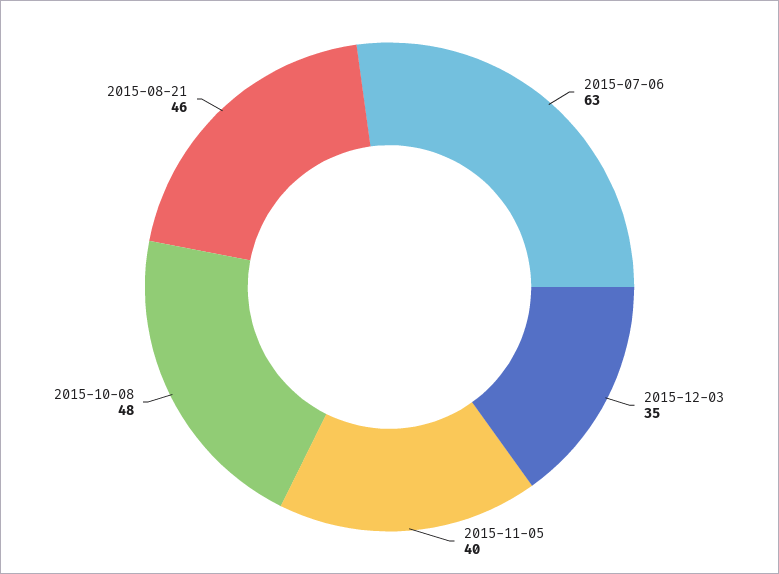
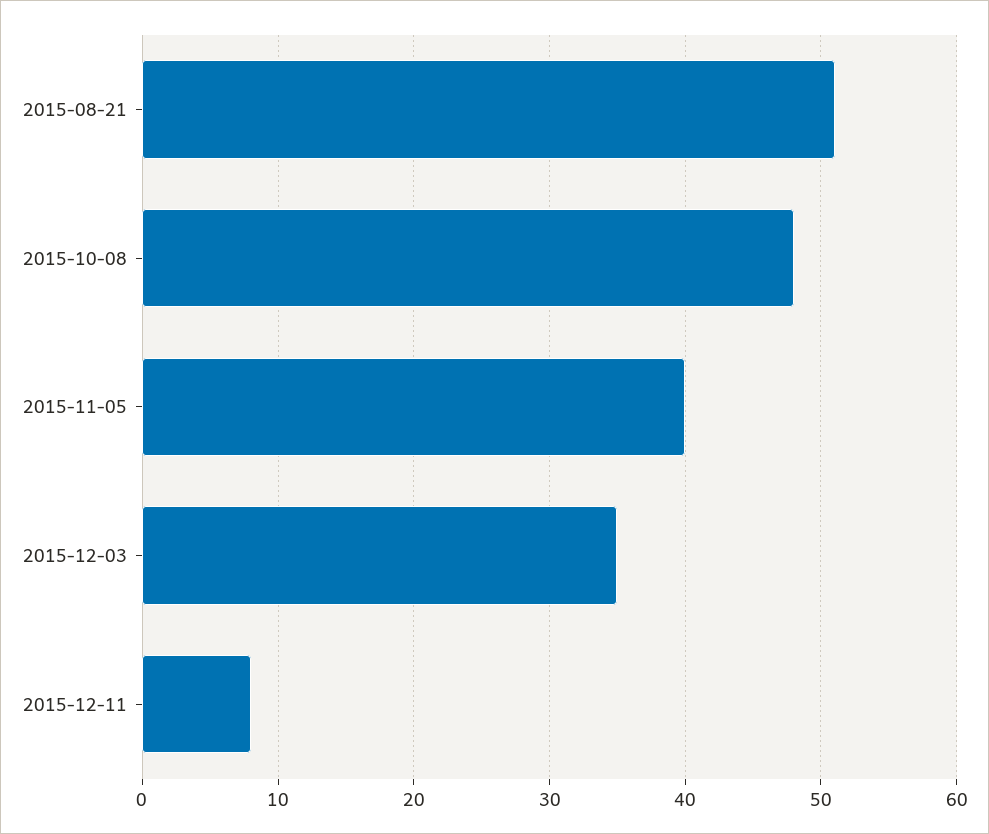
2015-07-06: 63 -> none
2015-08-21: 46 -> 51
2015-12-11: none -> 8

